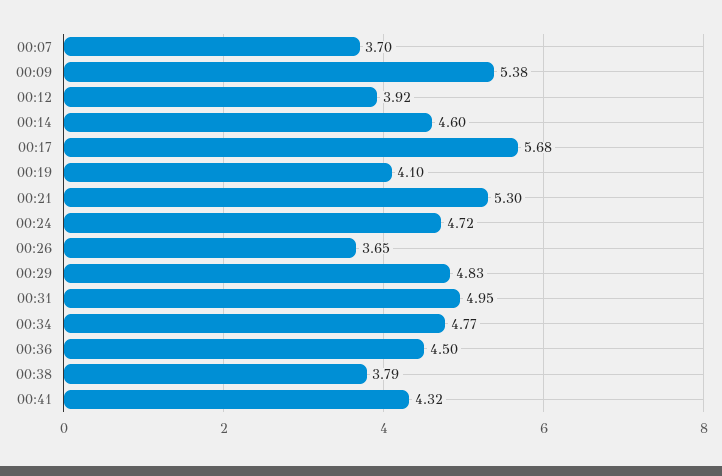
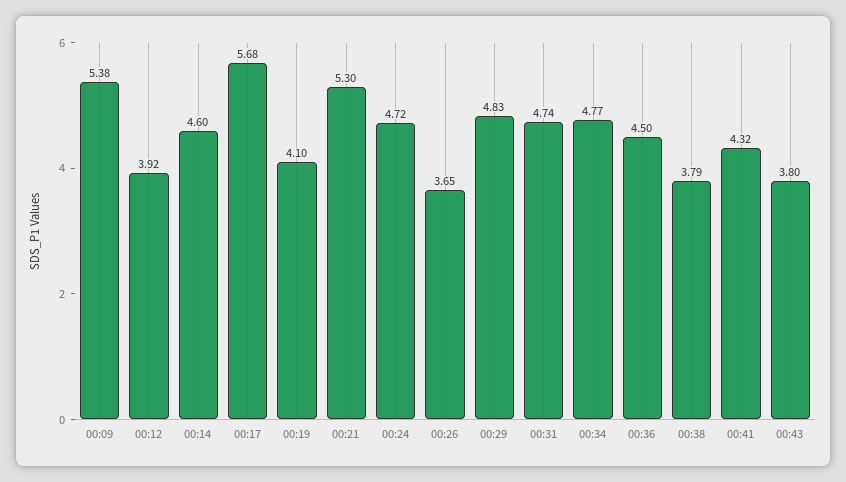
00:07: 3.7 -> none
00:31: 4.95 -> 4.74
00:43: none -> 3.8

